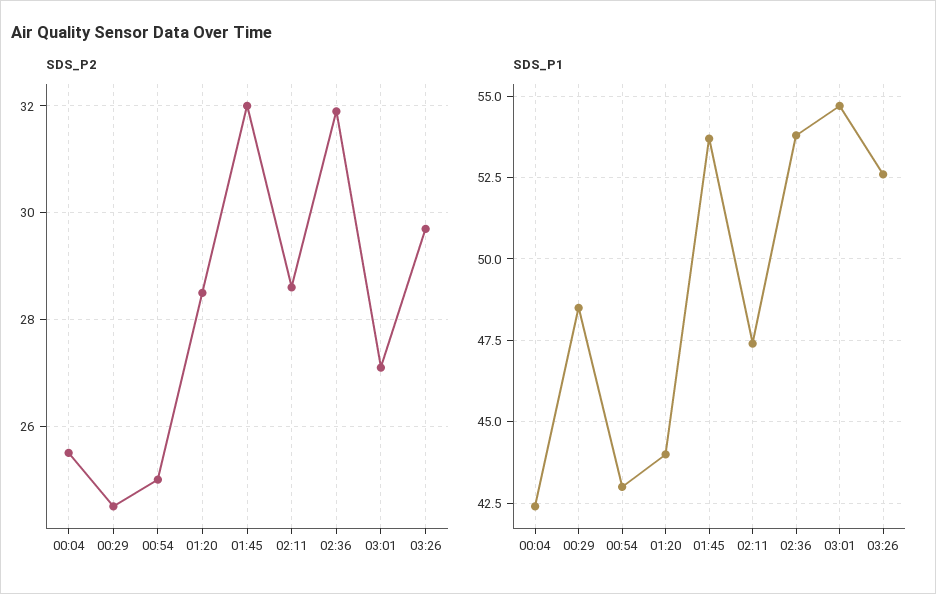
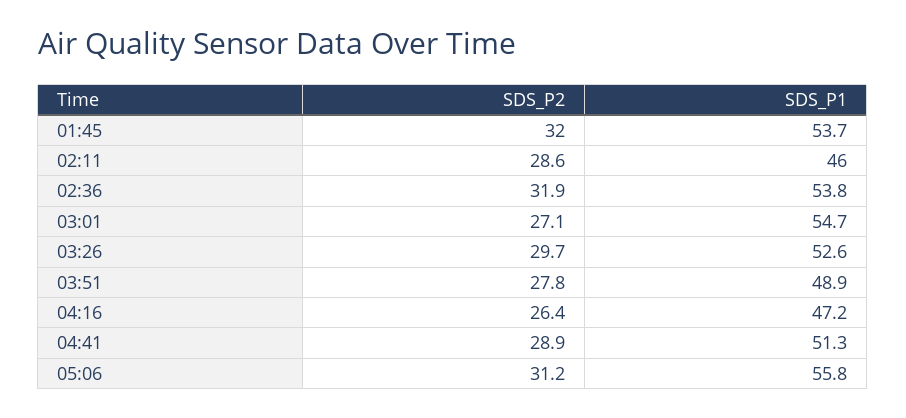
SDS_P2, 00:04: 25.5 -> none
SDS_P2, 00:29: 24.5 -> none
SDS_P2, 00:54: 25 -> none
SDS_P2, 01:20: 28.5 -> none
SDS_P1, 00:04: 42.5 -> none
SDS_P1, 00:29: 48.5 -> none
SDS_P1, 00:54: 43 -> none
SDS_P1, 01:20: 44 -> none
SDS_P1, 02:11: 47.5 -> 46
SDS_P2, 03:51: none -> 27.8
SDS_P1, 03:51: none -> 48.9
SDS_P2, 04:16: none -> 26.4
SDS_P1, 04:16: none -> 47.2
SDS_P2, 04:41: none -> 28.9
SDS_P1, 04:41: none -> 51.3
SDS_P2, 05:06: none -> 31.2
SDS_P1, 05:06: none -> 55.8

